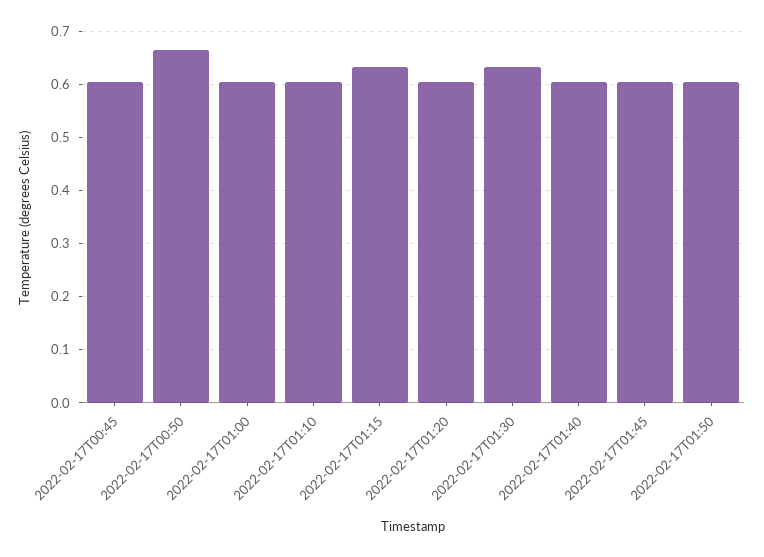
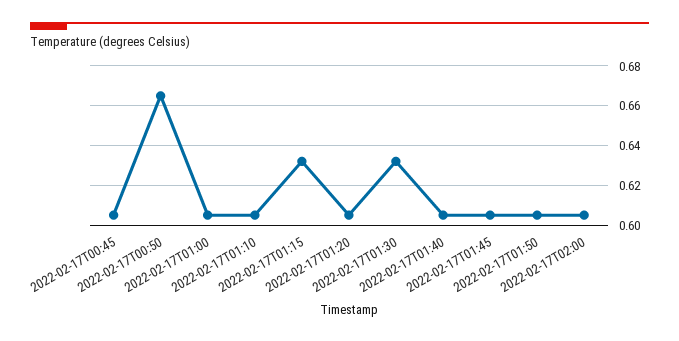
2022-02-17T02:00: none -> 0.605

